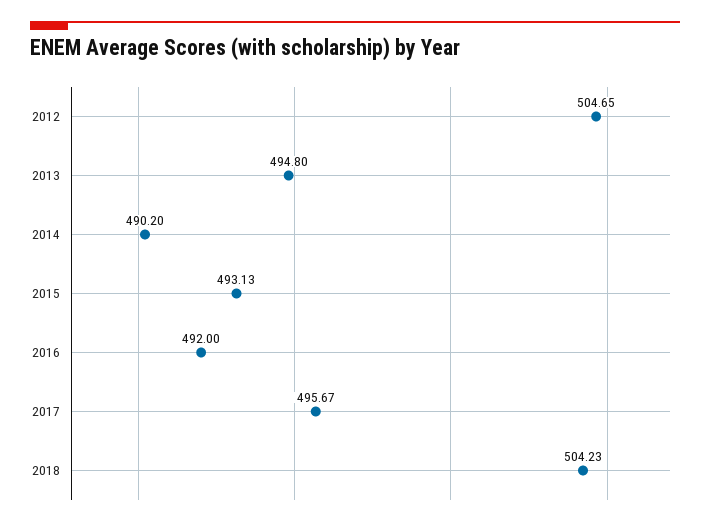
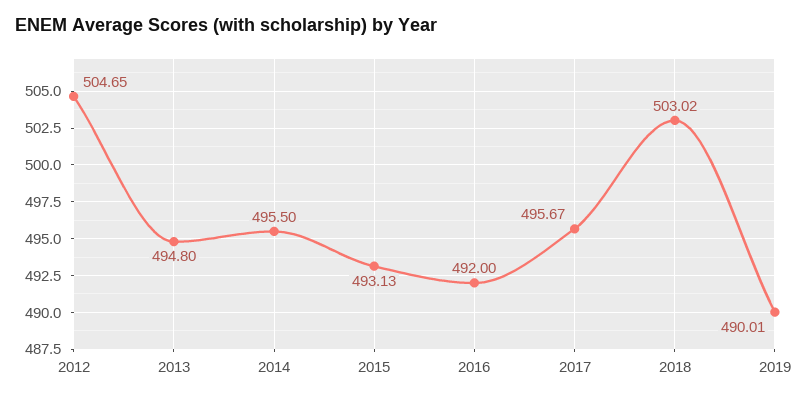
2014: 490.2 -> 495.5
2018: 504.23 -> 503.02
2019: none -> 490.01

